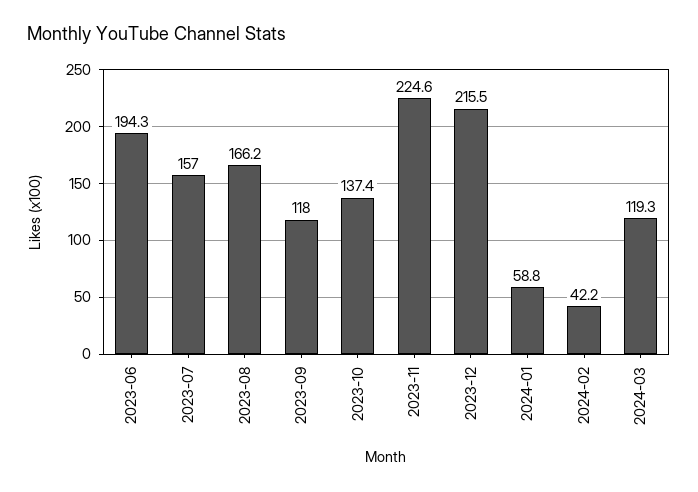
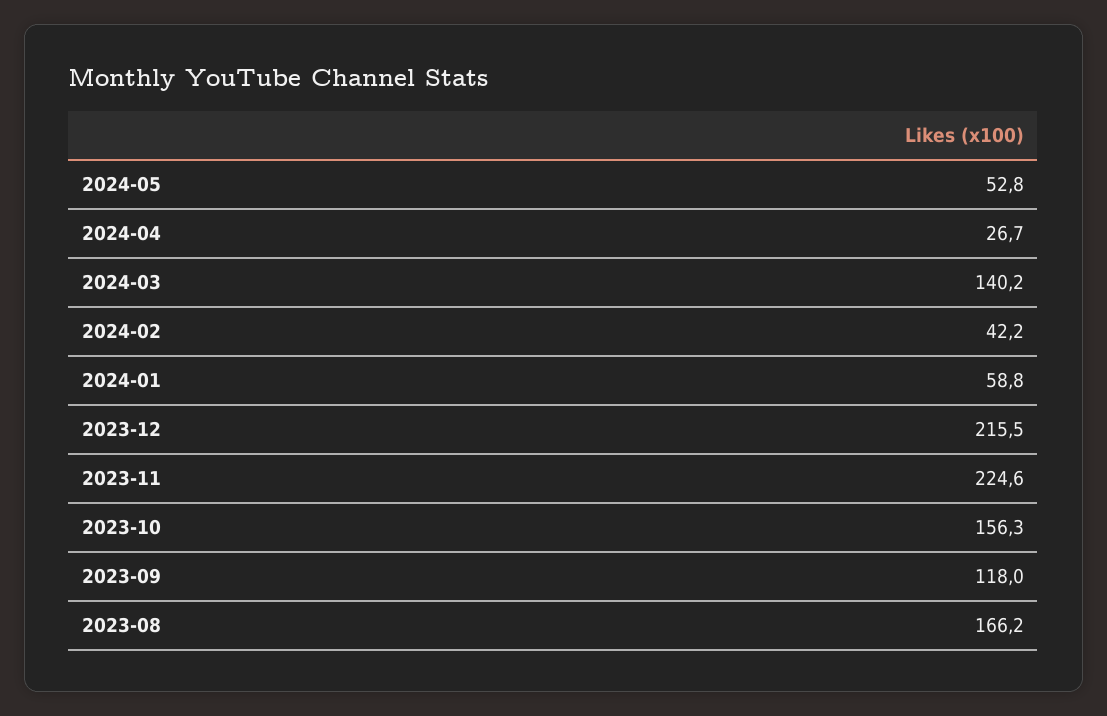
2023-06: 194.3 -> none
2023-07: 157 -> none
2023-10: 137.4 -> 156.3
2024-03: 119.3 -> 140.2
2024-05: none -> 52.8
2024-04: none -> 26.7

